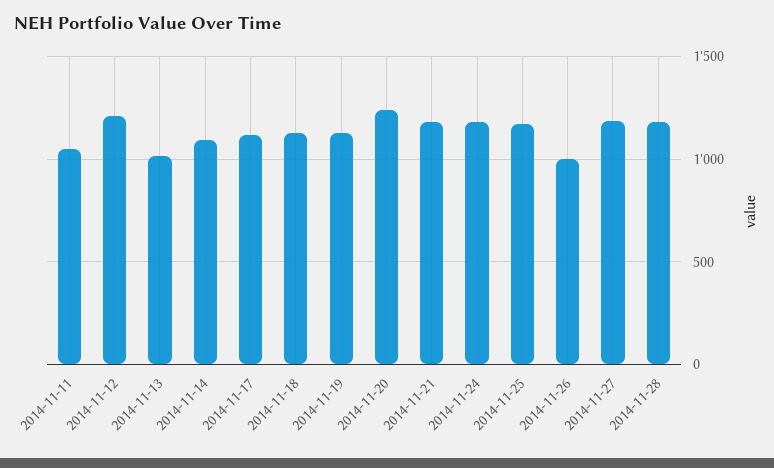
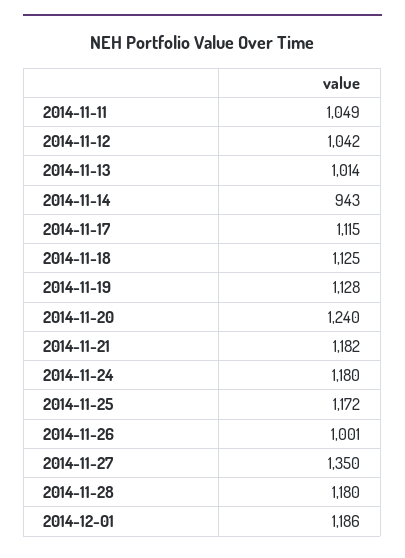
2014-11-12: 1200 -> 1042
2014-11-14: 1100 -> 943
2014-11-27: 1200 -> 1350
2014-12-01: none -> 1186

